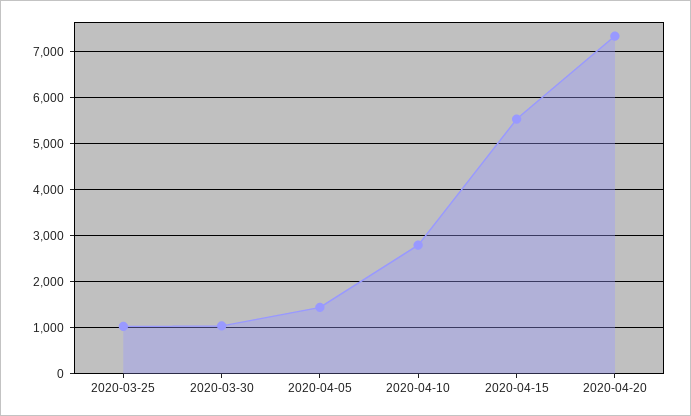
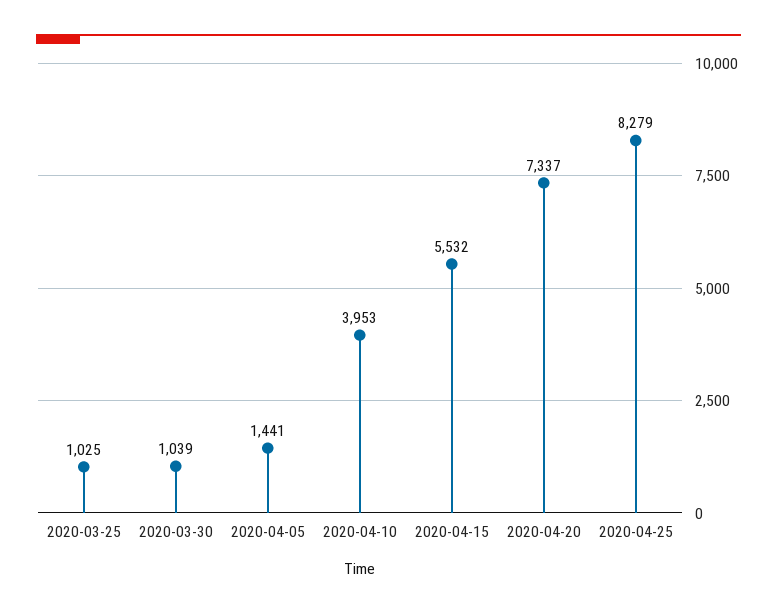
2020-04-10: 2800 -> 3953
2020-04-25: none -> 8279

